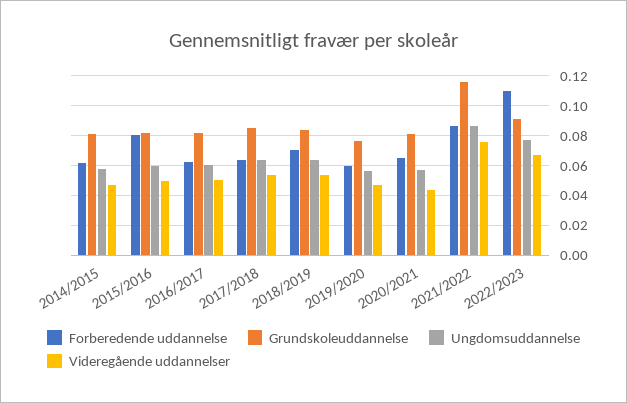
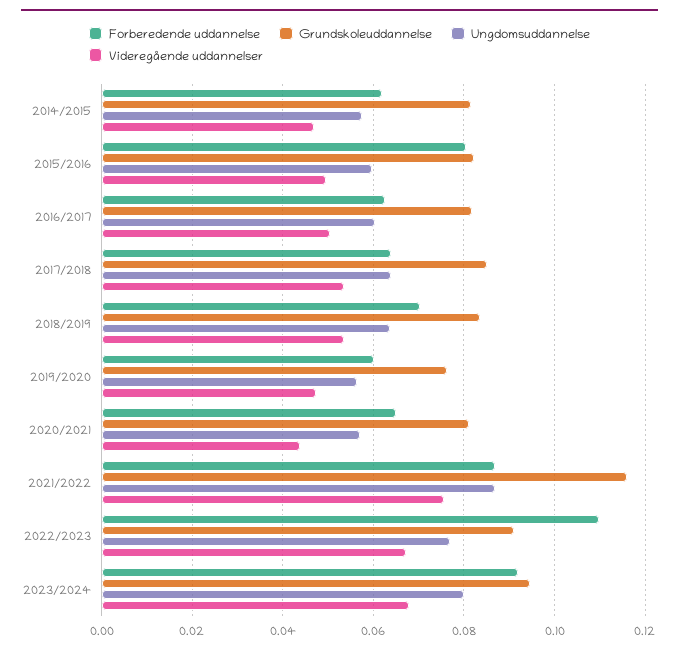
Forberedende uddannelse, 2023/2024: none -> 0.092
Grundskoleuddannelse, 2023/2024: none -> 0.094
Ungdomsuddannelse, 2023/2024: none -> 0.08
Videregående uddannelser, 2023/2024: none -> 0.068

